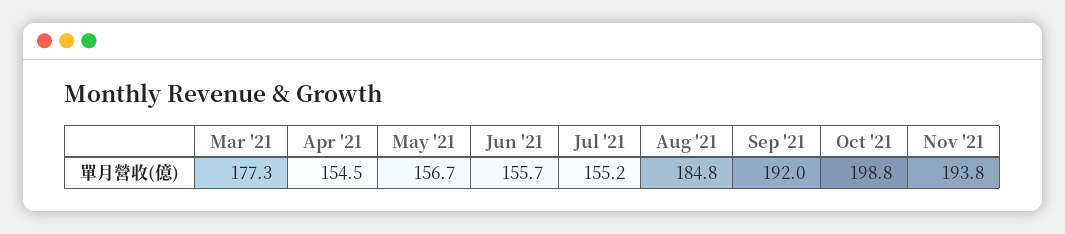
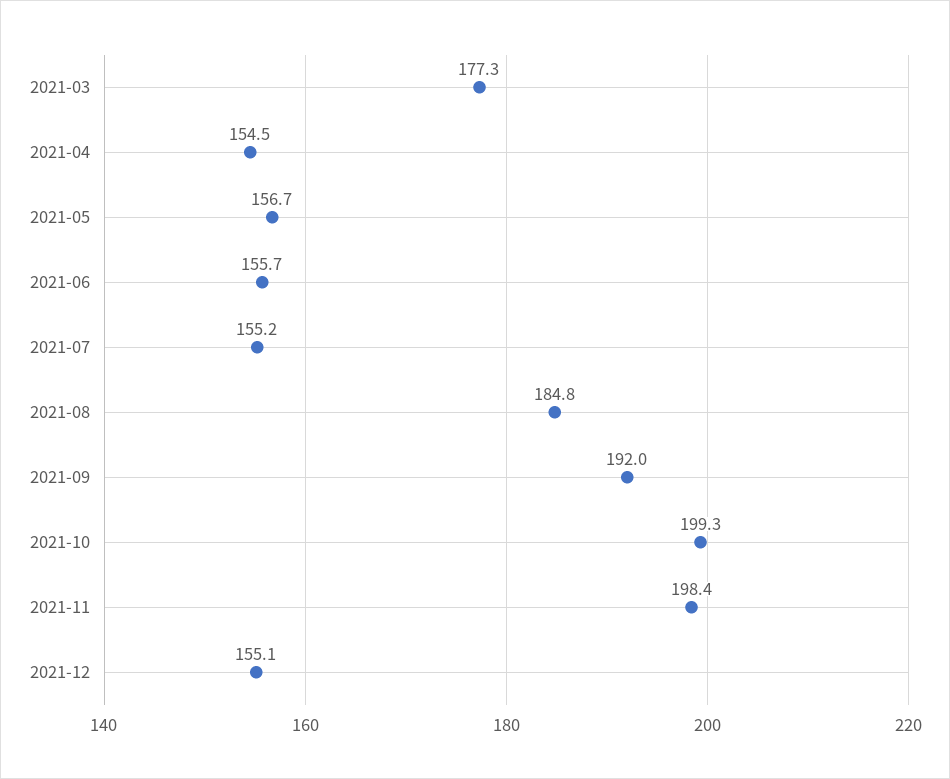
Oct '21: 198.8 -> 199.3
Nov '21: 193.8 -> 198.4
2021-12: none -> 155.1

